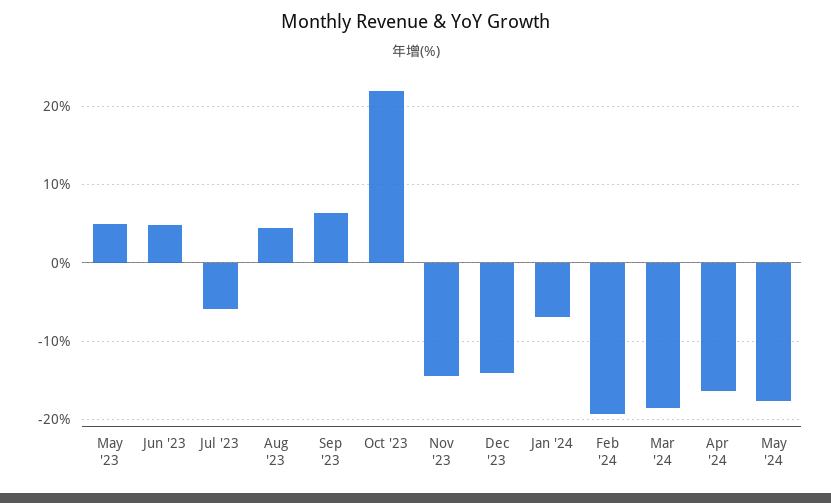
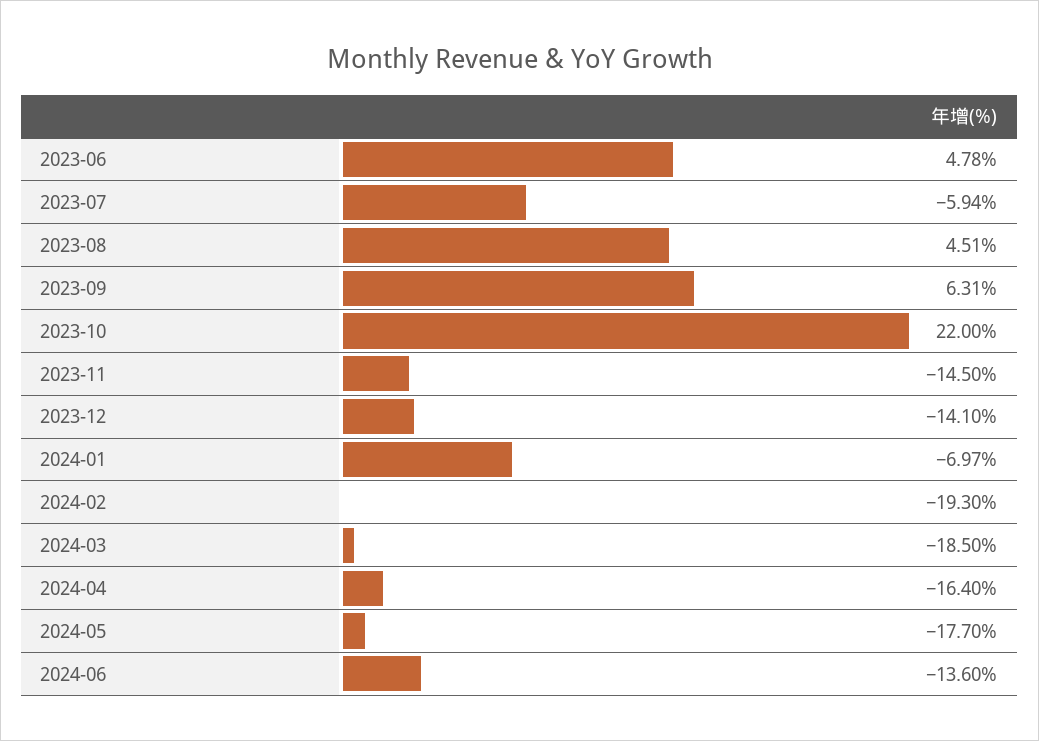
May '23: 5 -> none
2024-06: none -> -13.6

